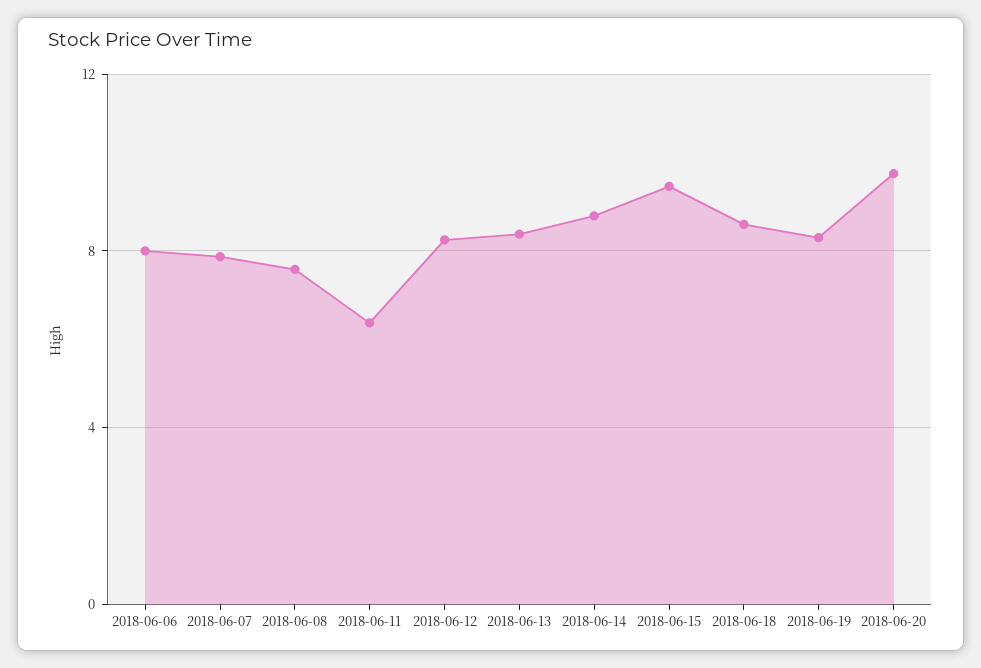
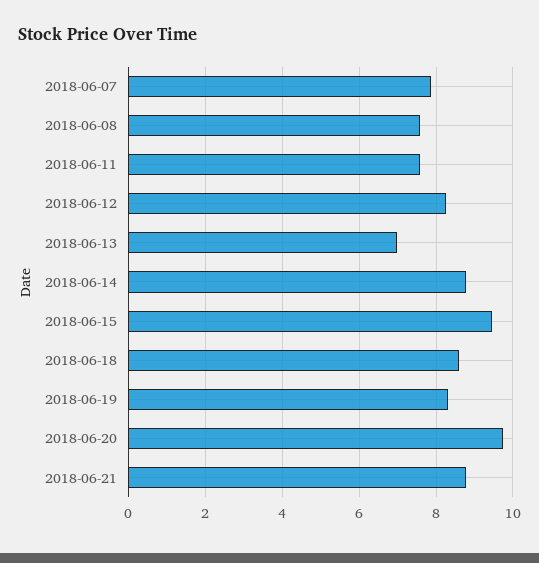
2018-06-06: 8 -> none
2018-06-11: 6.5 -> 7.6
2018-06-13: 8.5 -> 7
2018-06-21: none -> 8.8

